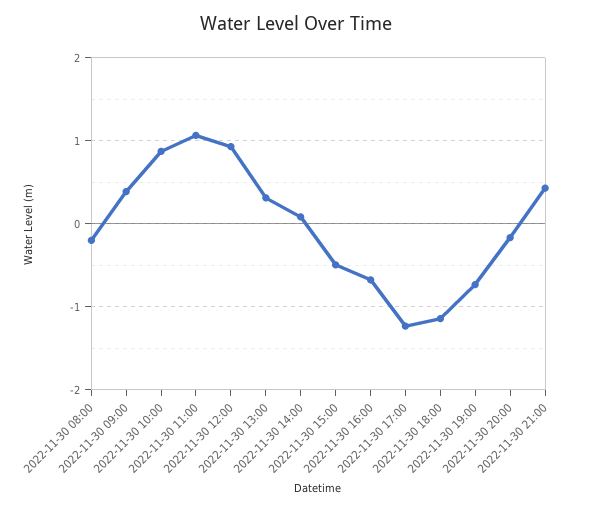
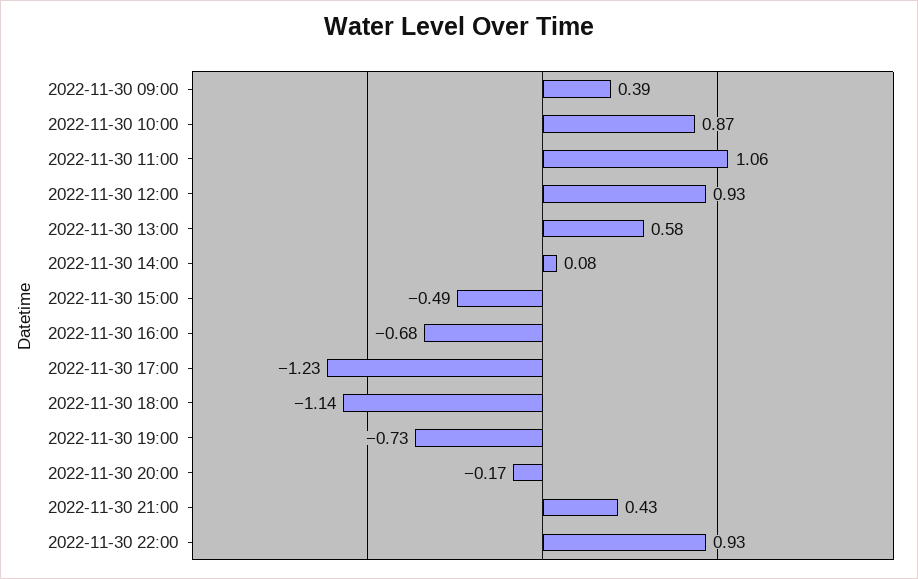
2022-11-30 08:00: -0.2 -> none
2022-11-30 13:00: 0.3 -> 0.58
2022-11-30 22:00: none -> 0.93

